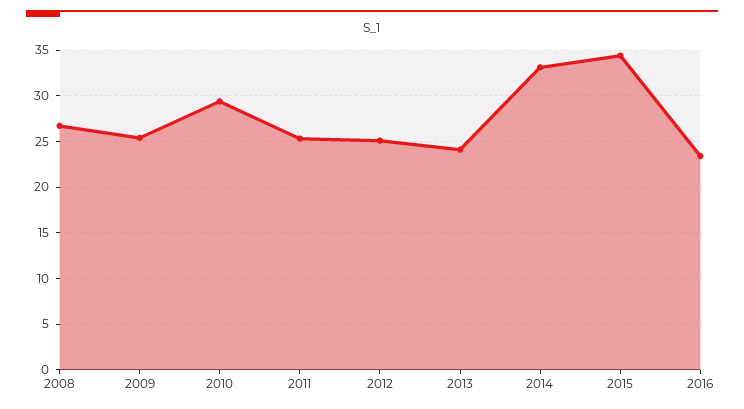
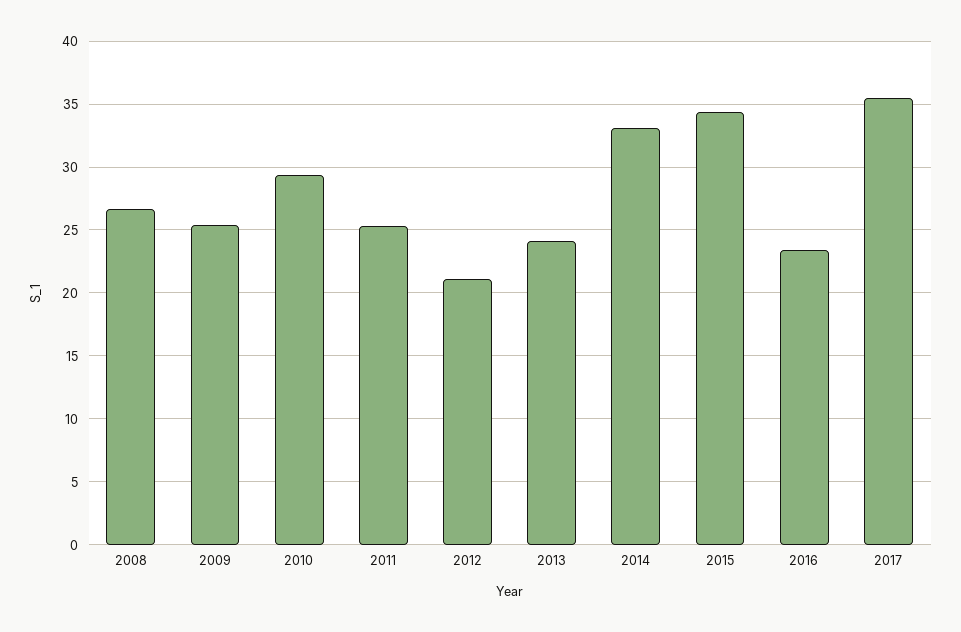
2012: 25 -> 21
2017: none -> 35.5

